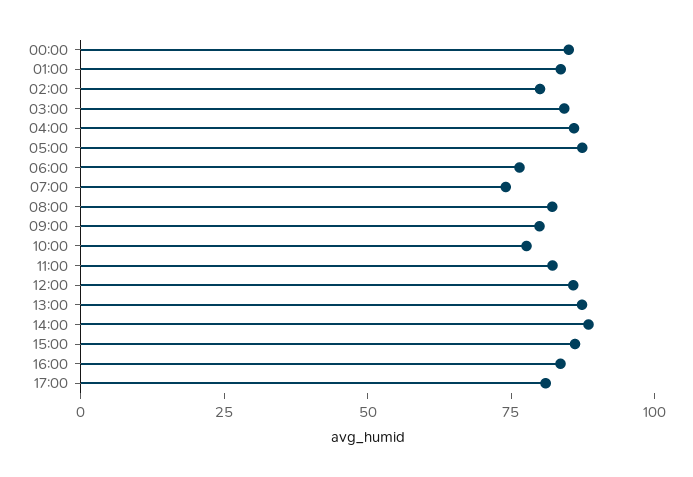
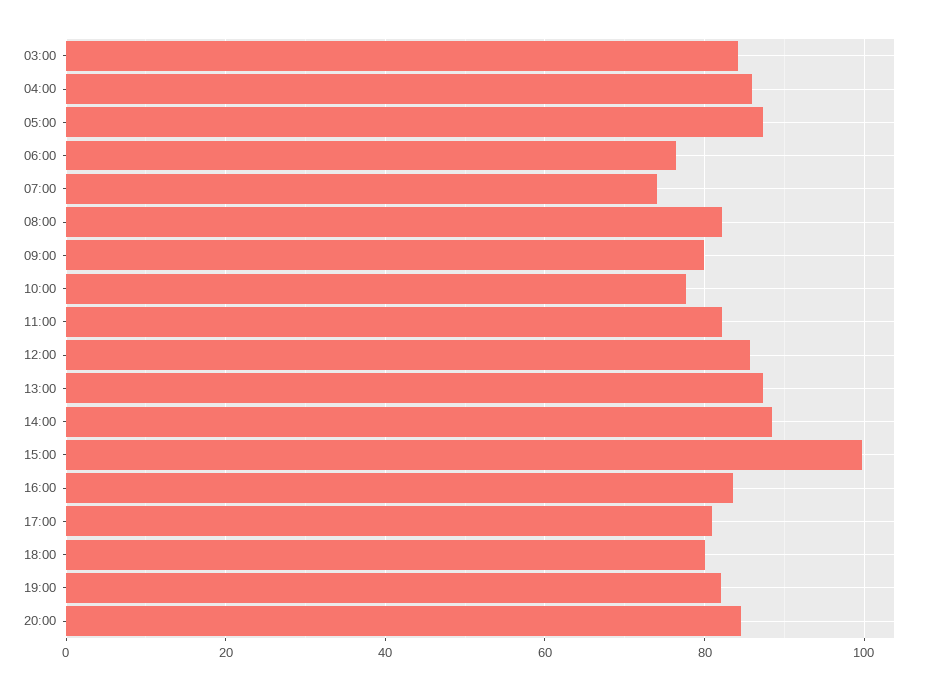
00:00: 85 -> none
01:00: 85 -> none
02:00: 80 -> none
15:00: 85 -> 100
18:00: none -> 80
19:00: none -> 82
20:00: none -> 84

